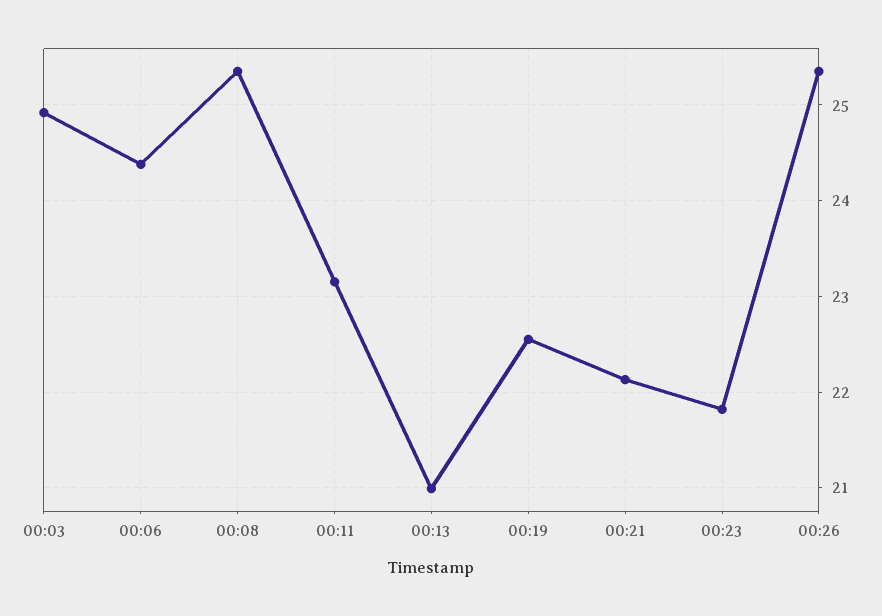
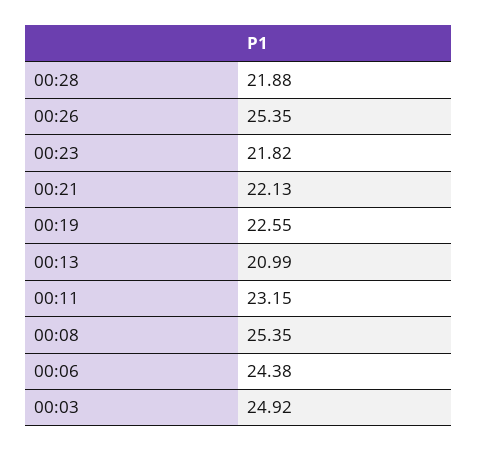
00:28: none -> 21.88

